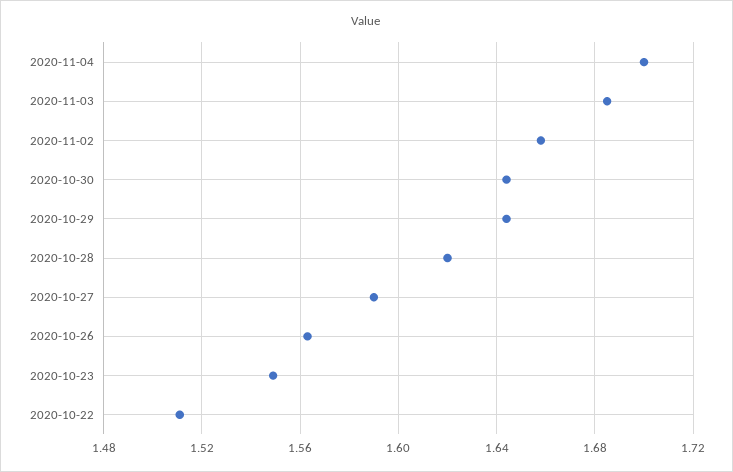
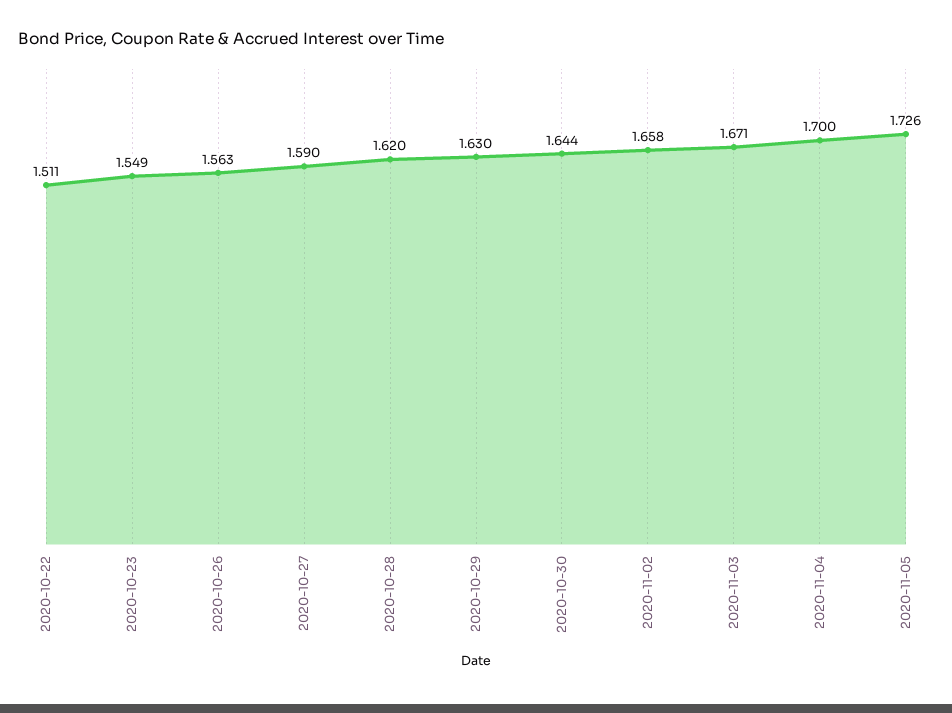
2020-11-03: 1.685 -> 1.671
2020-10-29: 1.645 -> 1.63
2020-11-05: none -> 1.726

